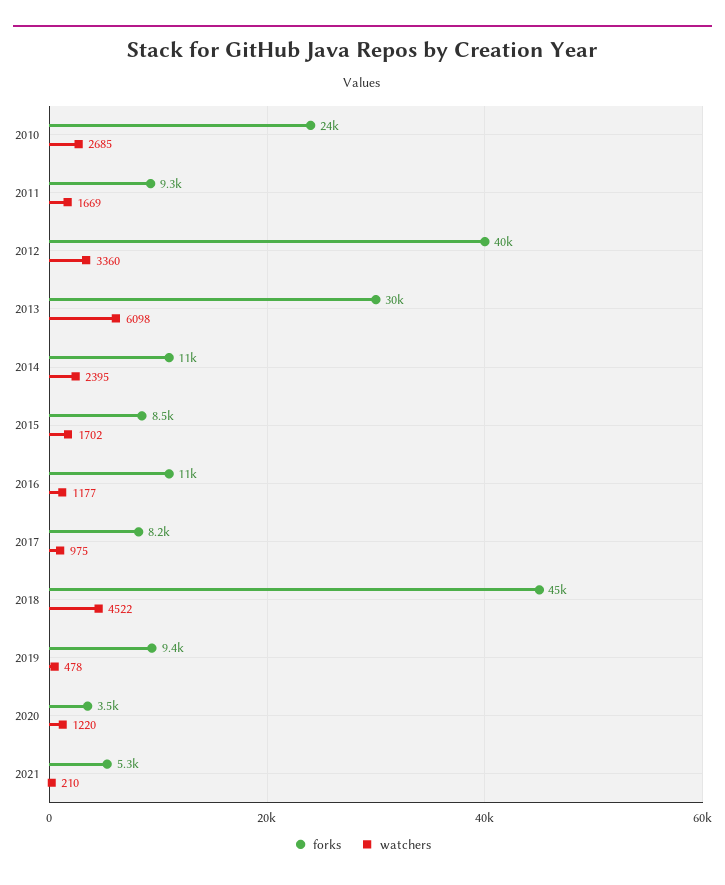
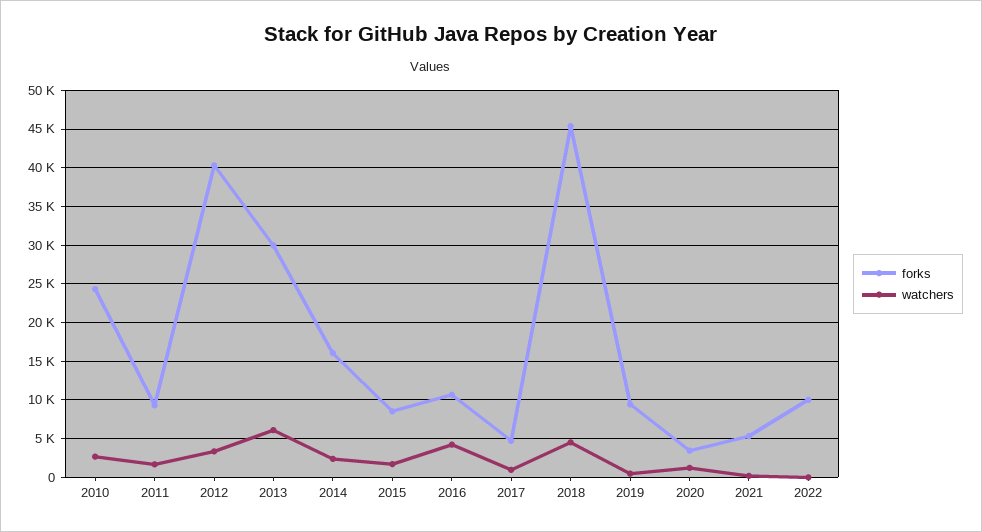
forks, 2014: 11000 -> 16000
watchers, 2016: 1177 -> 4000
forks, 2017: 8200 -> 5000
forks, 2022: none -> 10000
watchers, 2022: none -> 0

